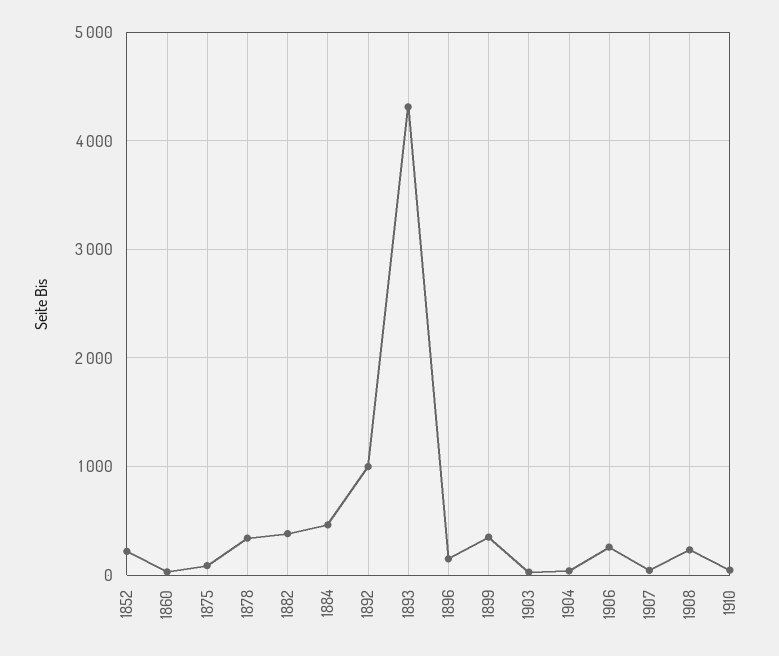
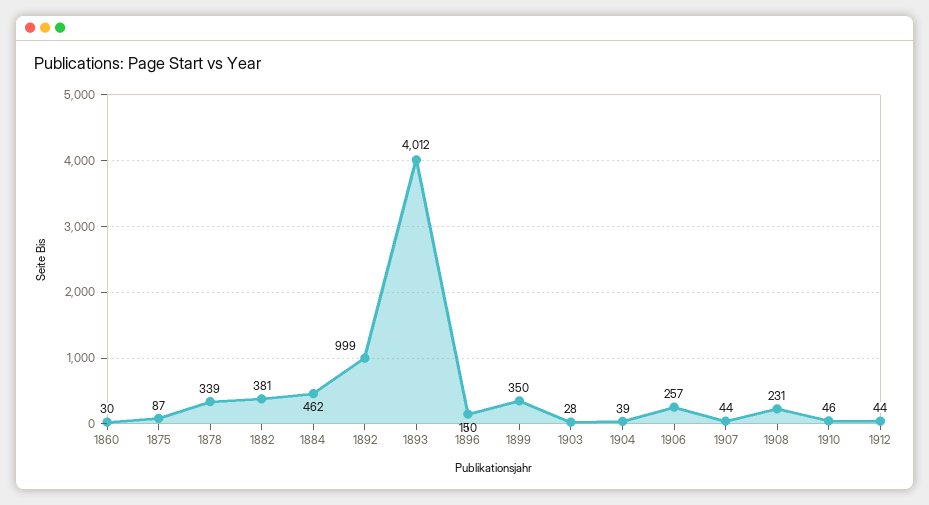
1852: 200 -> none
1893: 4300 -> 4012
1912: none -> 44

